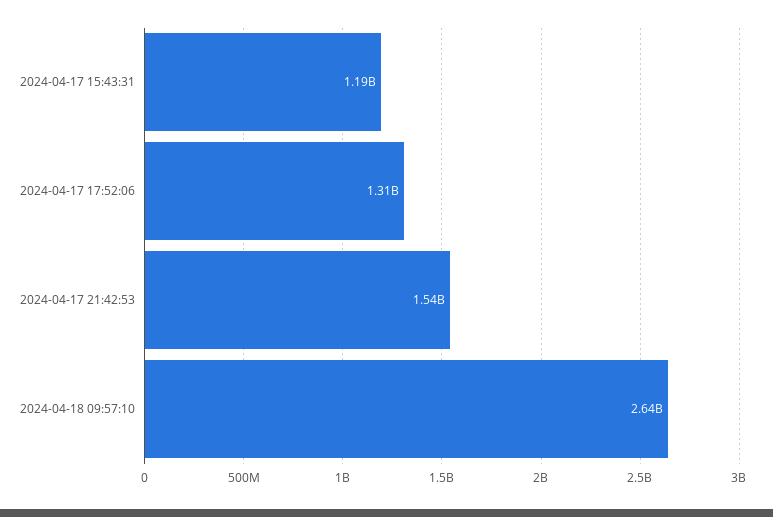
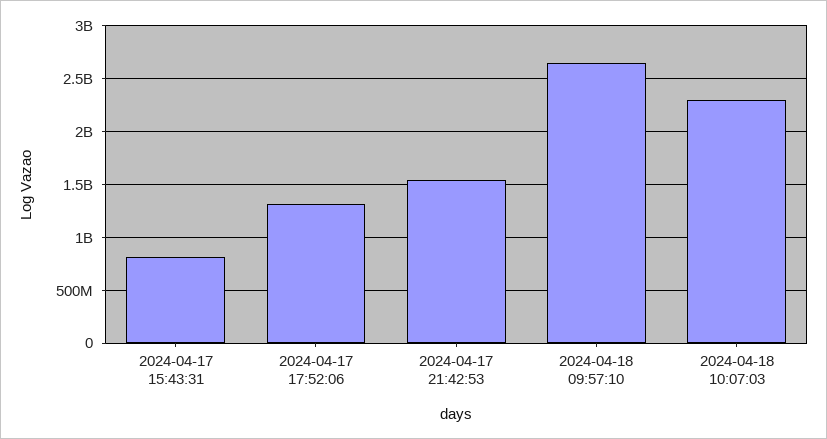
2024-04-17 15:43:31: 1190000000 -> 800000000
2024-04-18 10:07:03: none -> 2300000000

